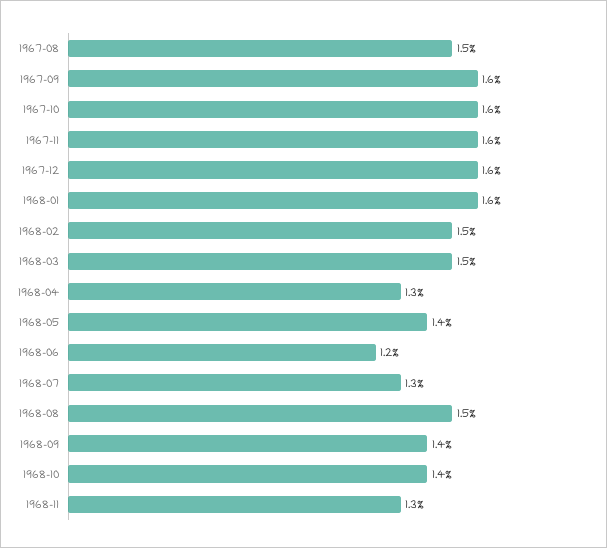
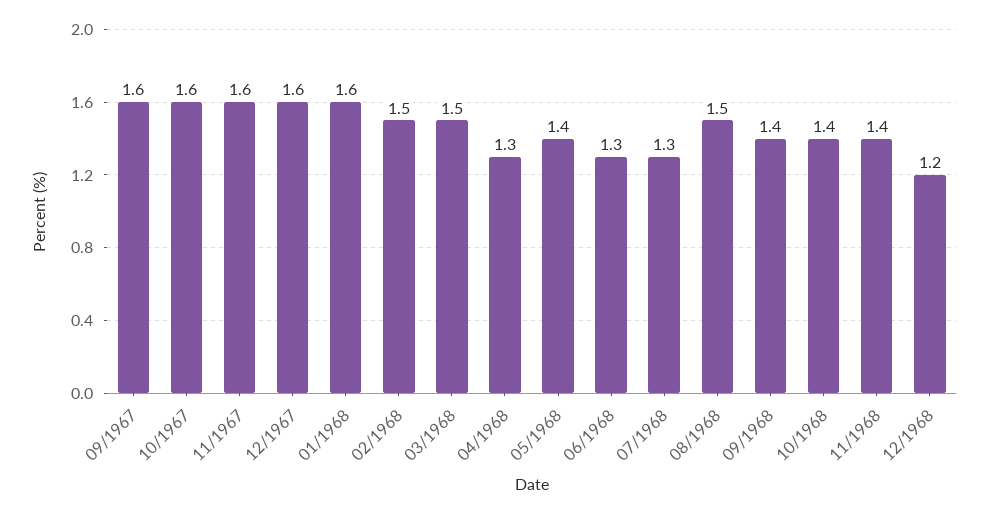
1967-08: 1.5 -> none
1968-06: 1.2 -> 1.3
1968-11: 1.3 -> 1.4
12/1968: none -> 1.2

